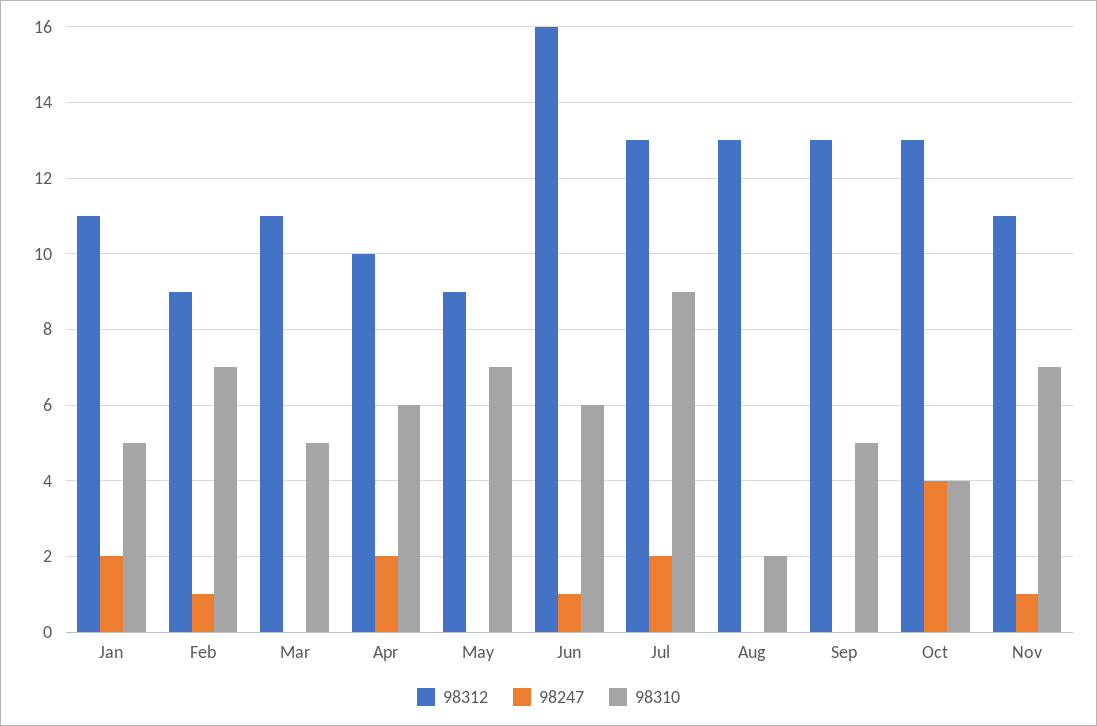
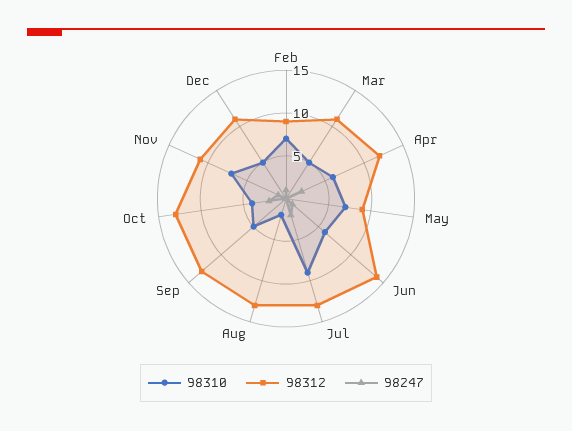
98312, Jan: 11 -> none
98247, Jan: 2 -> none
98310, Jan: 5 -> none
98312, Apr: 10 -> 12
98312, Jun: 16 -> 14
98247, Oct: 4 -> 2
98310, Dec: none -> 5
98312, Dec: none -> 11
98247, Dec: none -> 0

